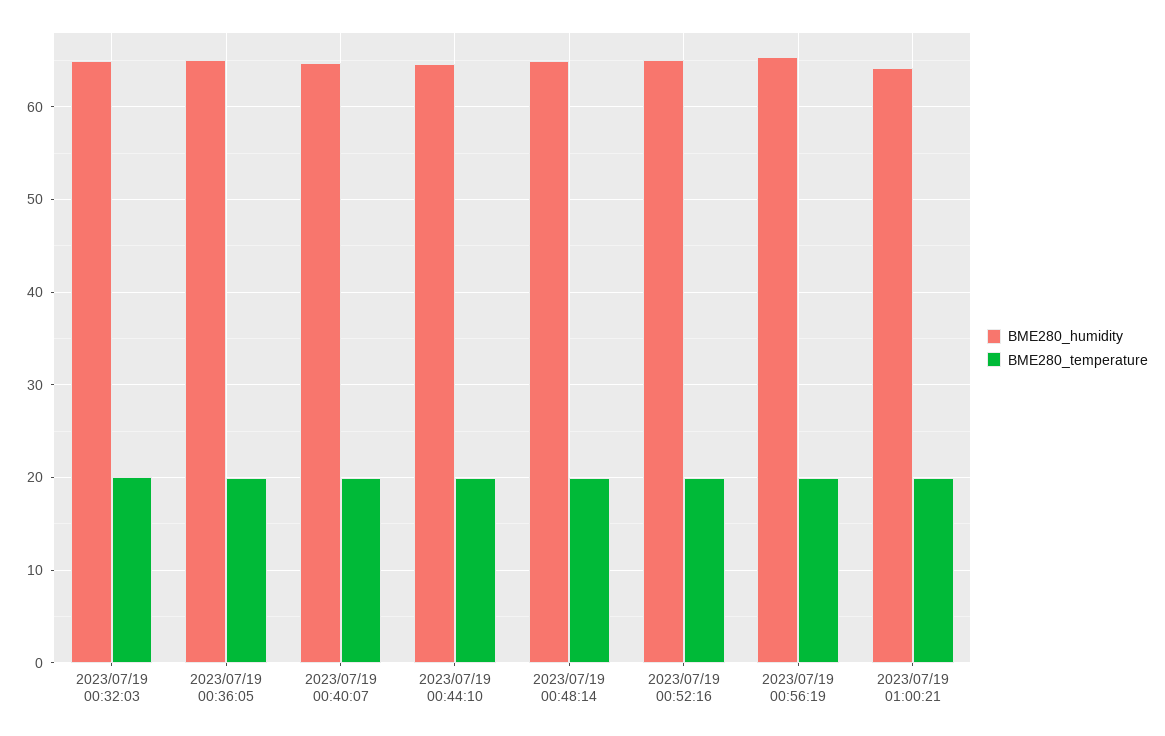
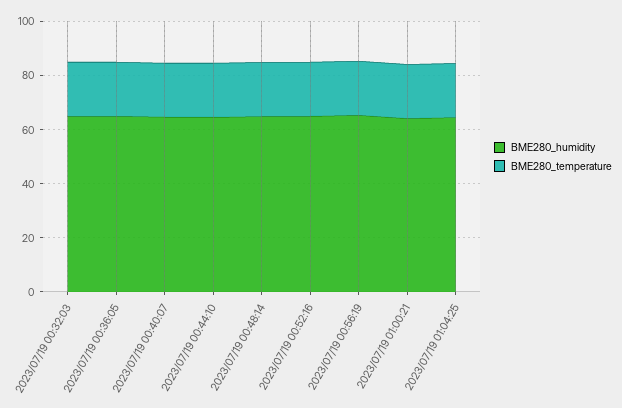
BME280_humidity, 2023/07/19 01:04:25: none -> 65
BME280_temperature, 2023/07/19 01:04:25: none -> 20

